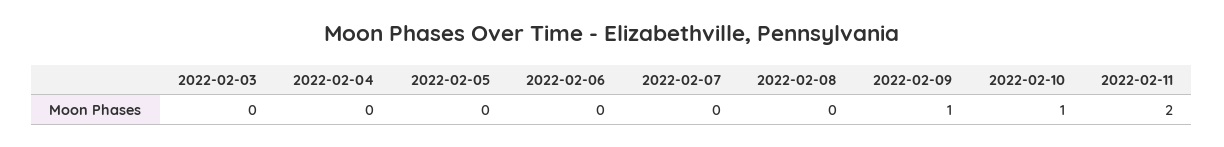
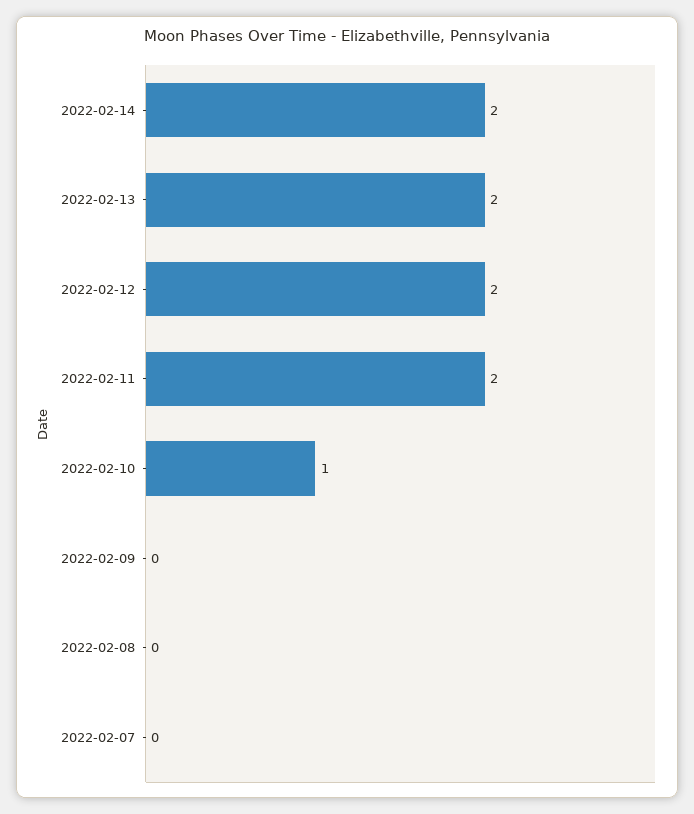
2022-02-03: 0 -> none
2022-02-04: 0 -> none
2022-02-05: 0 -> none
2022-02-06: 0 -> none
2022-02-09: 1 -> 0
2022-02-14: none -> 2
2022-02-13: none -> 2
2022-02-12: none -> 2

